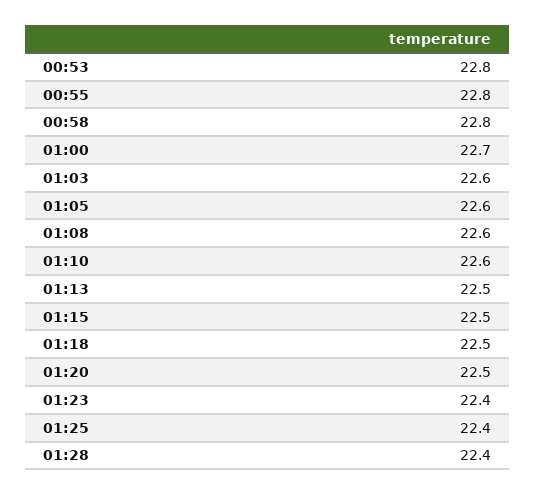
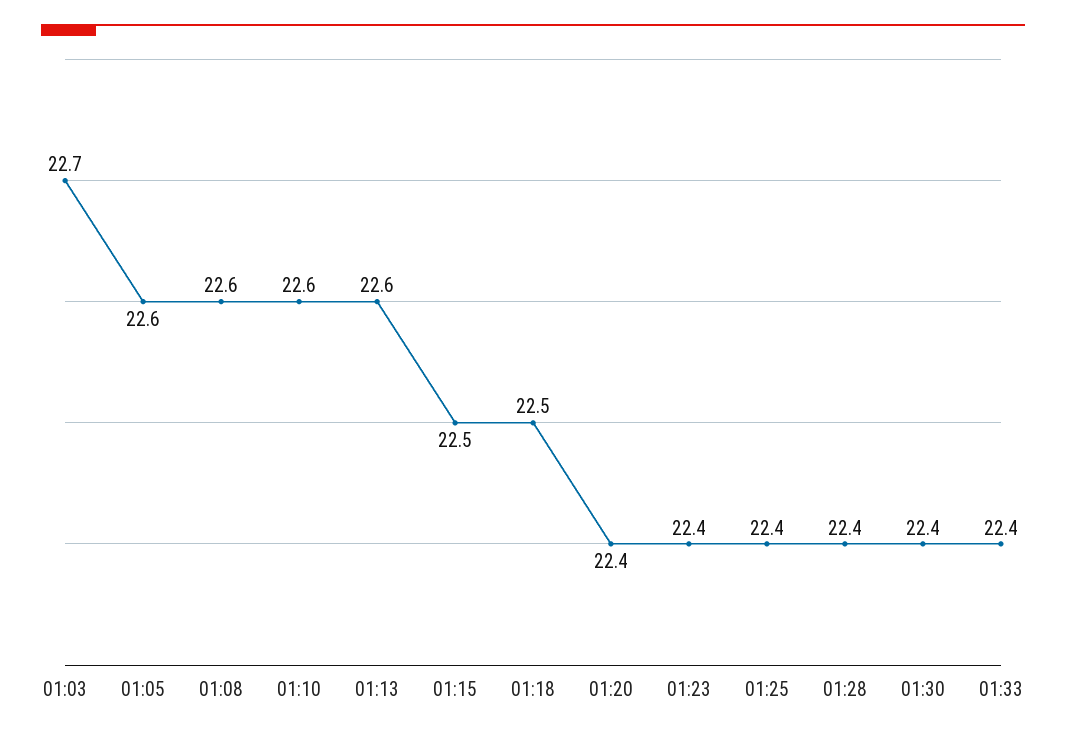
00:53: 22.8 -> none
00:55: 22.8 -> none
00:58: 22.8 -> none
01:00: 22.7 -> none
01:03: 22.6 -> 22.7
01:13: 22.5 -> 22.6
01:20: 22.5 -> 22.4
01:30: none -> 22.4
01:33: none -> 22.4

